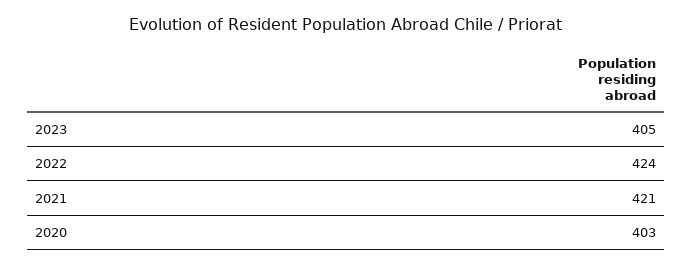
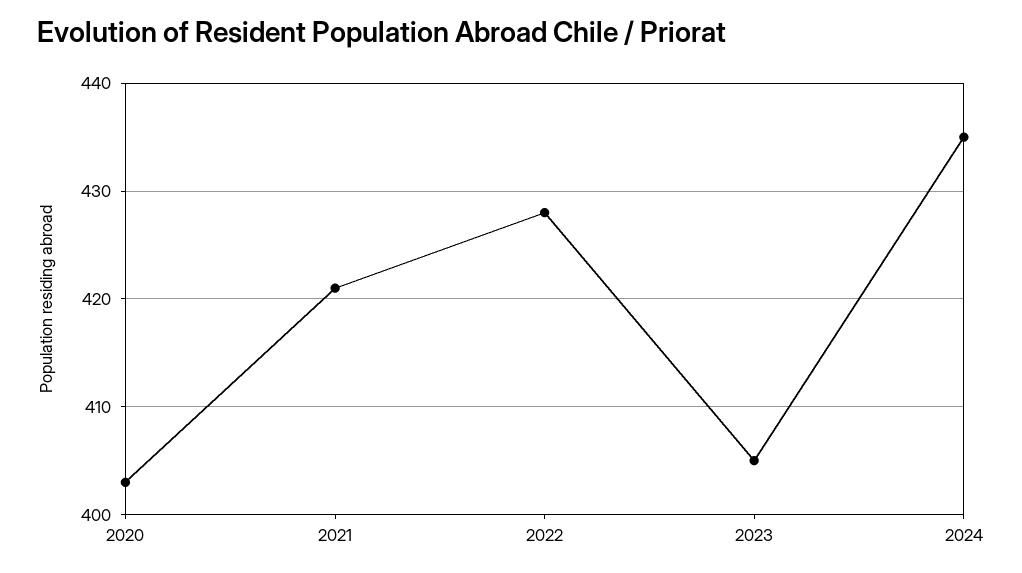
2022: 424 -> 428
2024: none -> 435

